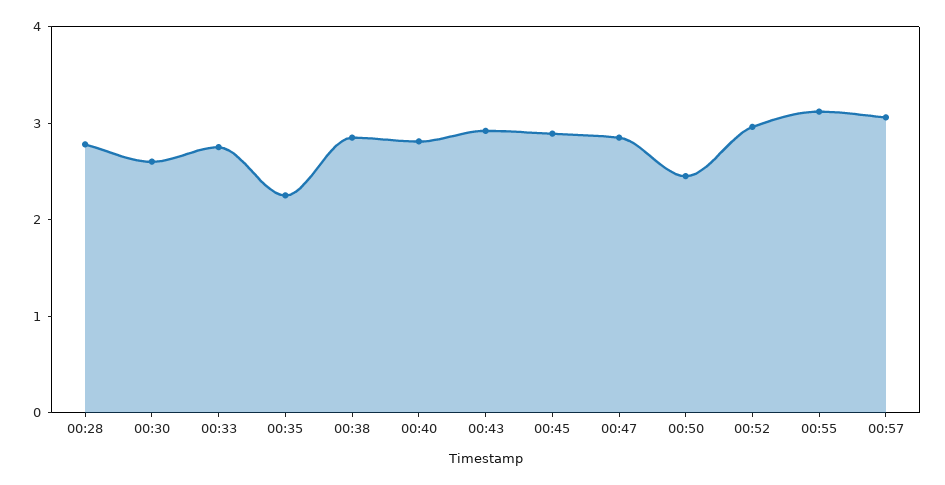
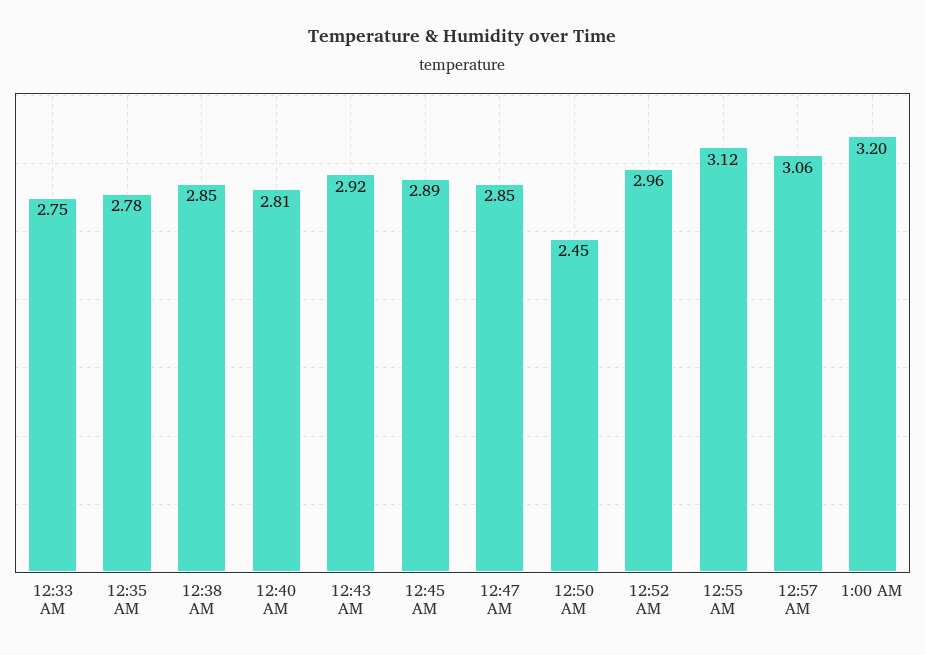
00:28: 2.8 -> none
00:30: 2.6 -> none
00:35: 2.2 -> 2.78
1:00 AM: none -> 3.2

